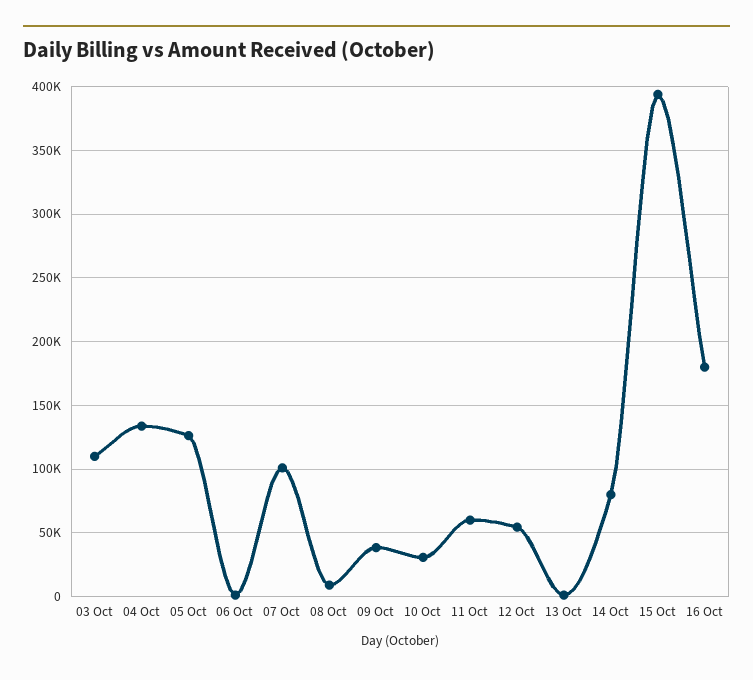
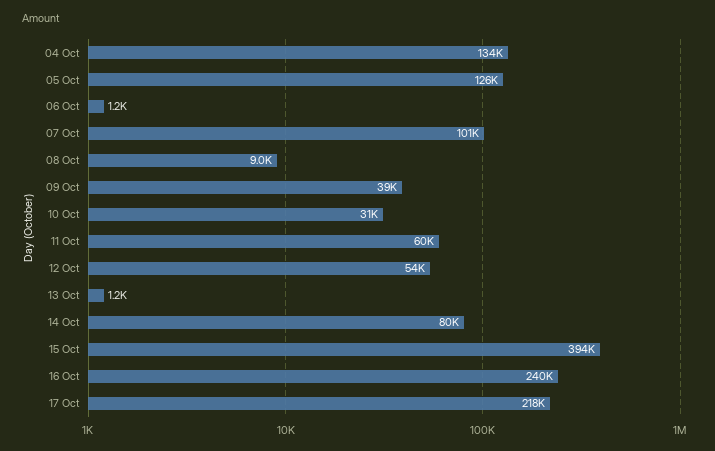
03 Oct: 110000 -> none
16 Oct: 180000 -> 240000
17 Oct: none -> 218000

